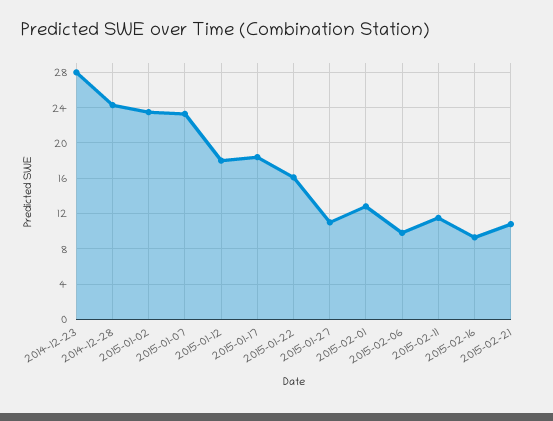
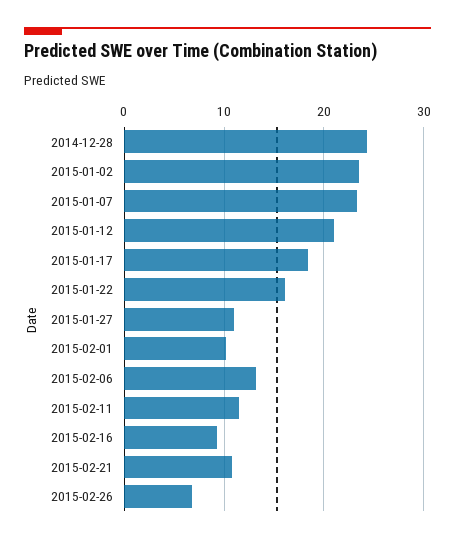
2014-12-23: 28 -> none
2015-01-12: 18 -> 21
2015-02-01: 13 -> 10
2015-02-06: 10 -> 13
2015-02-26: none -> 7

